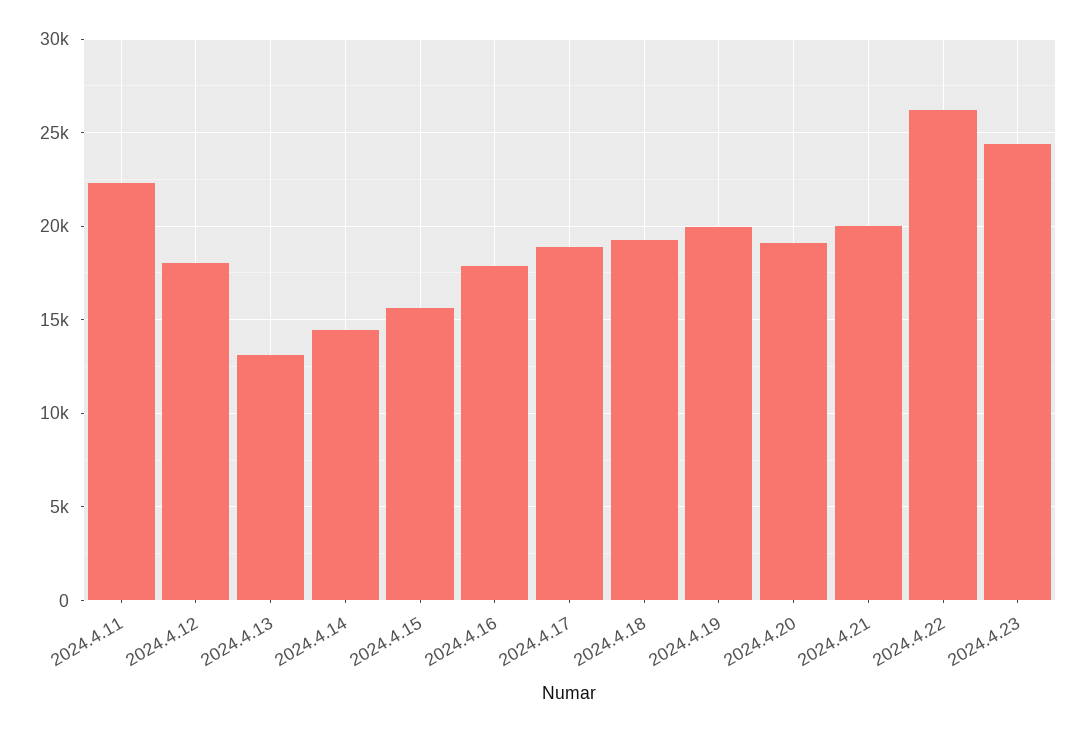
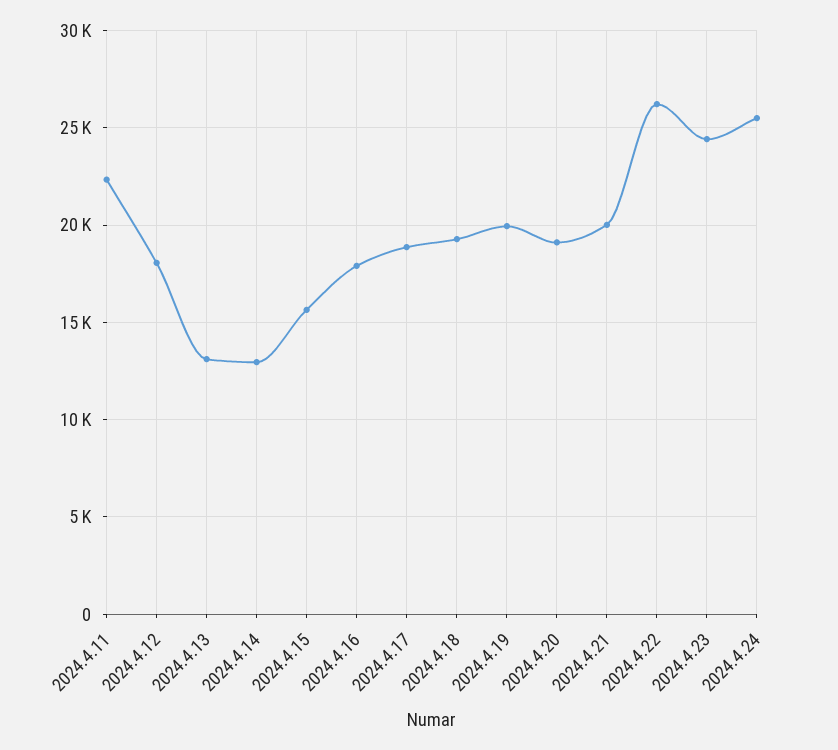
2024.4.14: 14500 -> 13000
2024.4.24: none -> 25500

